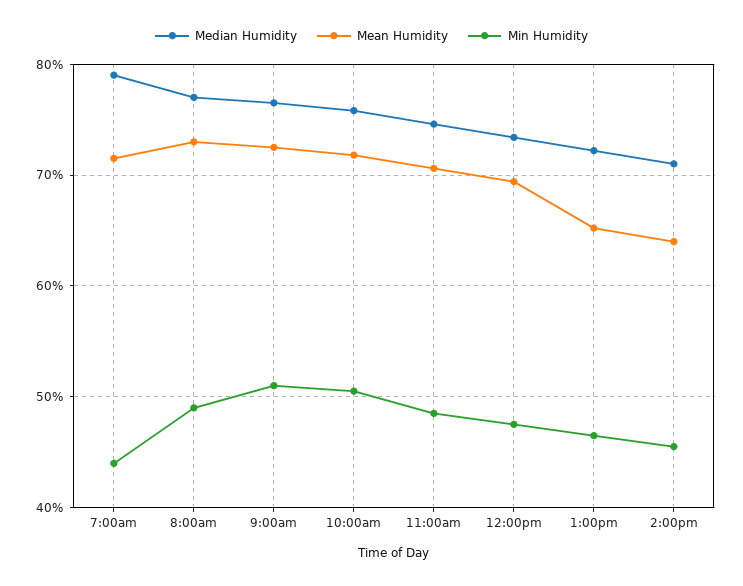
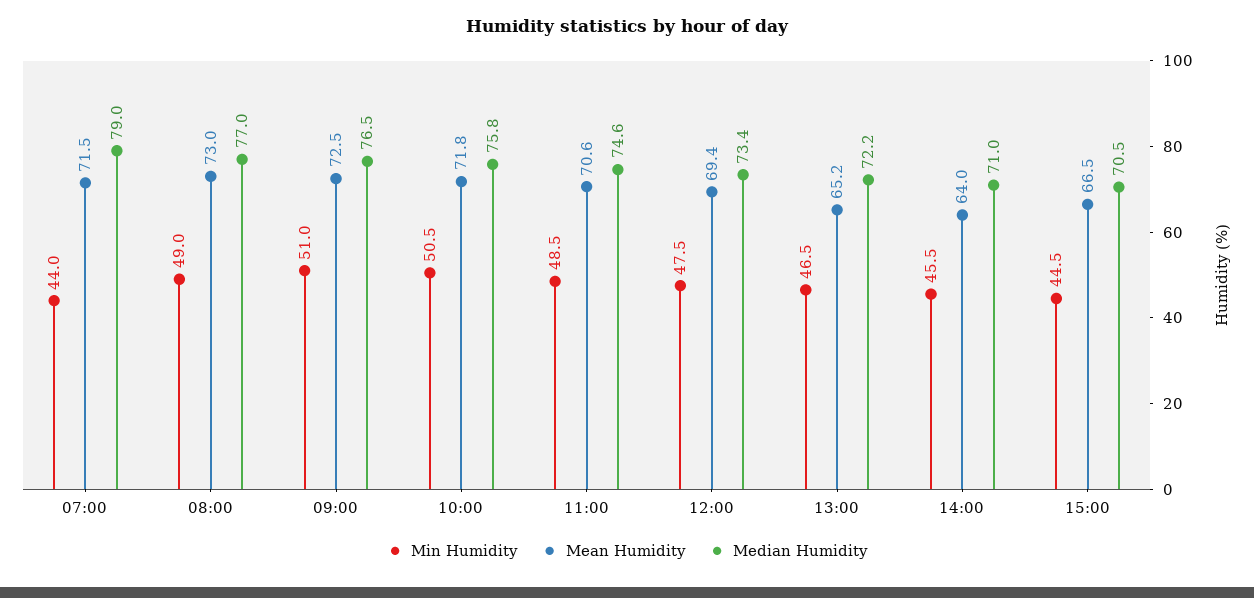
Min Humidity, 15:00: none -> 44.5
Mean Humidity, 15:00: none -> 66.5
Median Humidity, 15:00: none -> 70.5

